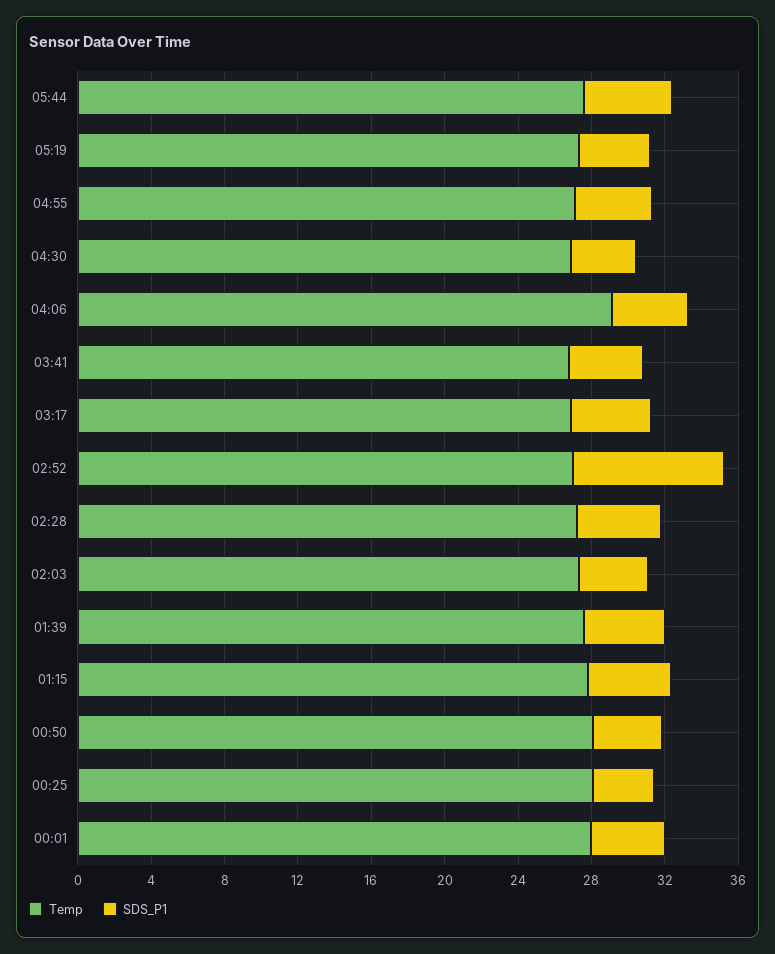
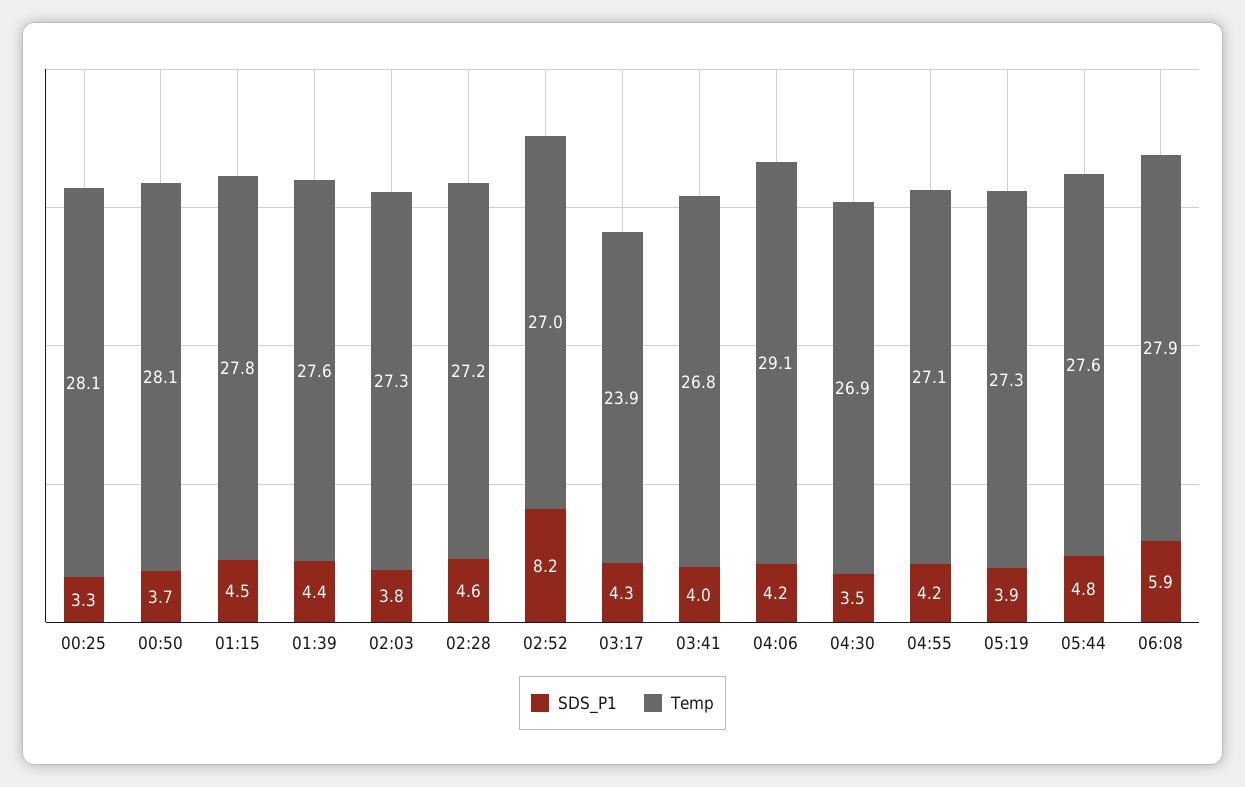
Temp, 03:17: 27 -> 23.9
Temp, 00:01: 28 -> none
SDS_P1, 00:01: 4 -> none
SDS_P1, 06:08: none -> 5.9
Temp, 06:08: none -> 27.9

